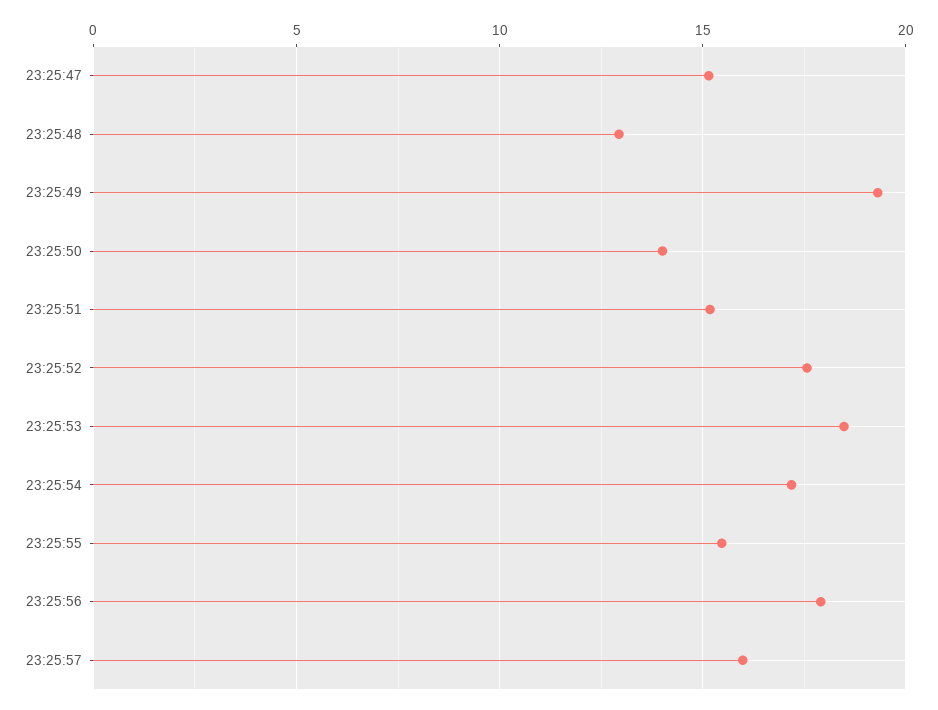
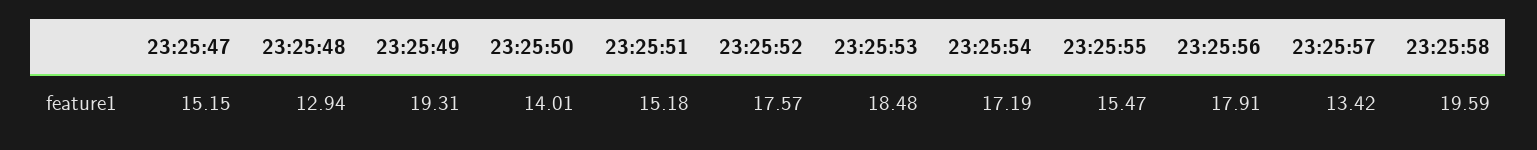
23:25:57: 16 -> 13.42
23:25:58: none -> 19.59

